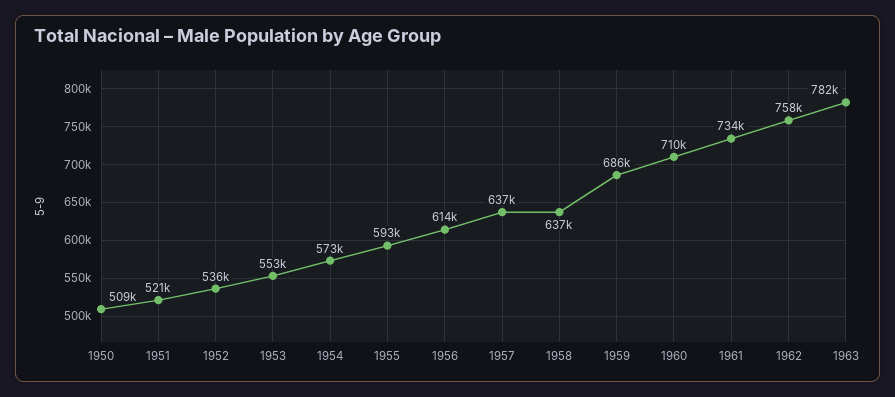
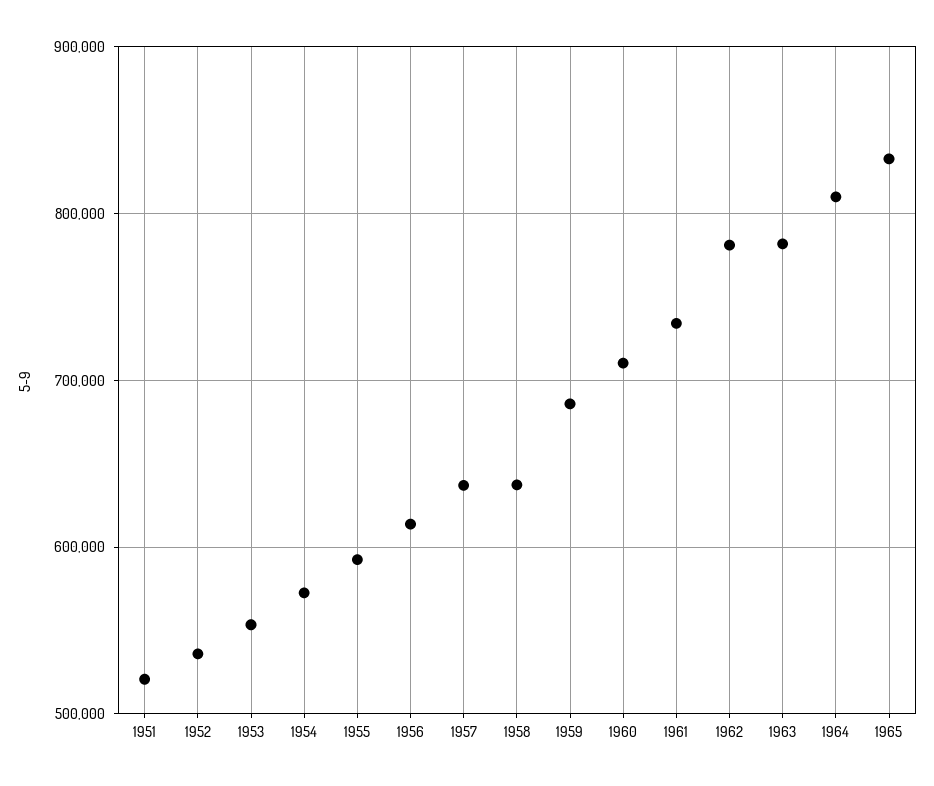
1950: 509000 -> none
1962: 758000 -> 780000
1964: none -> 810000
1965: none -> 830000

